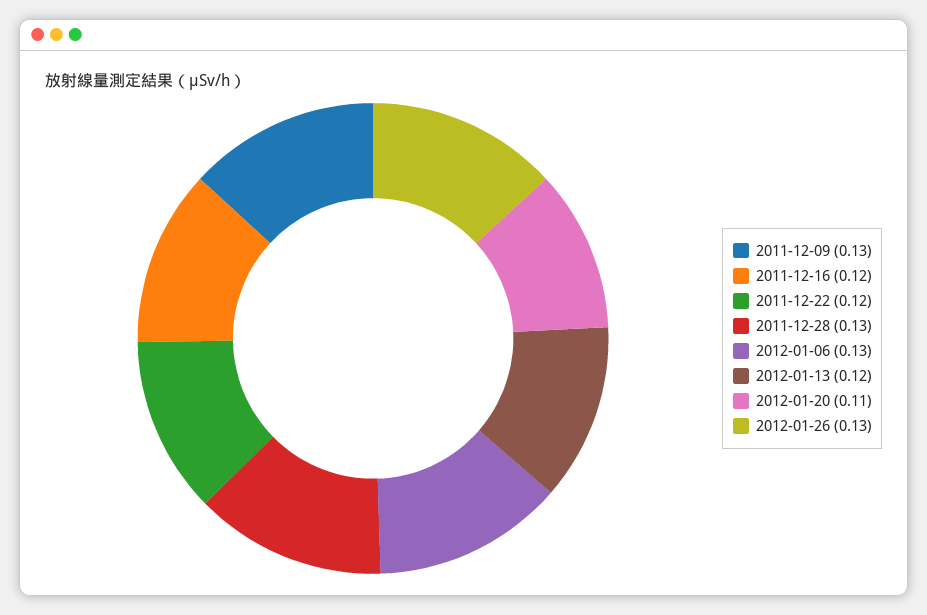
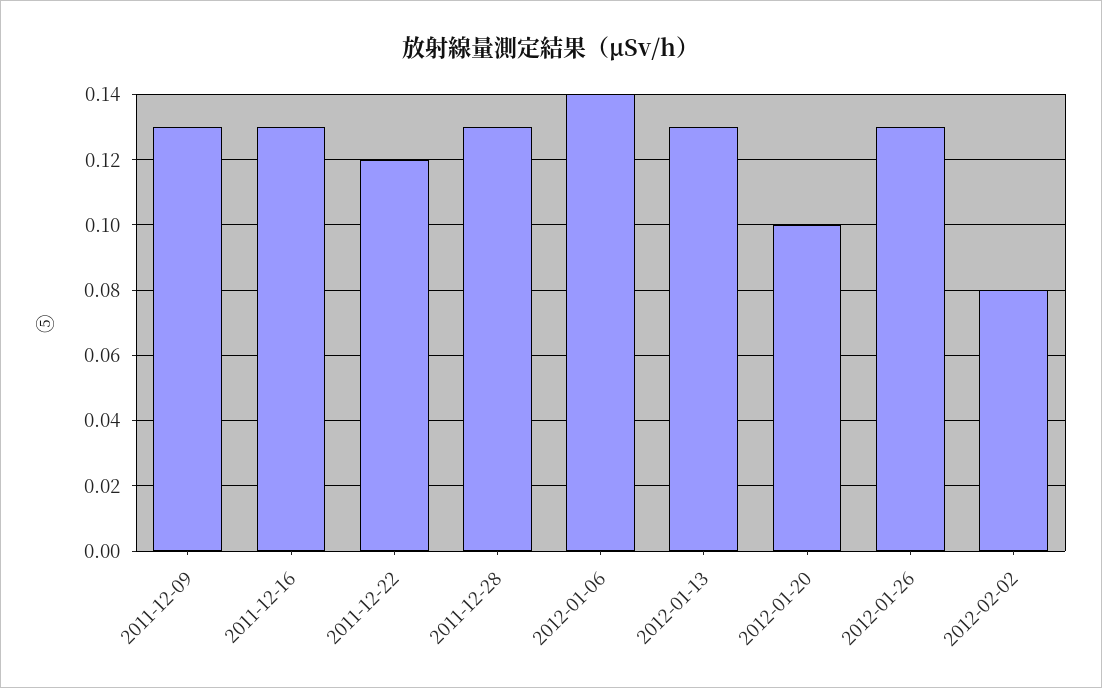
2011-12-16: 0.12 -> 0.13
2012-01-06: 0.13 -> 0.14
2012-01-13: 0.12 -> 0.13
2012-01-20: 0.11 -> 0.1
2012-02-02: none -> 0.08

